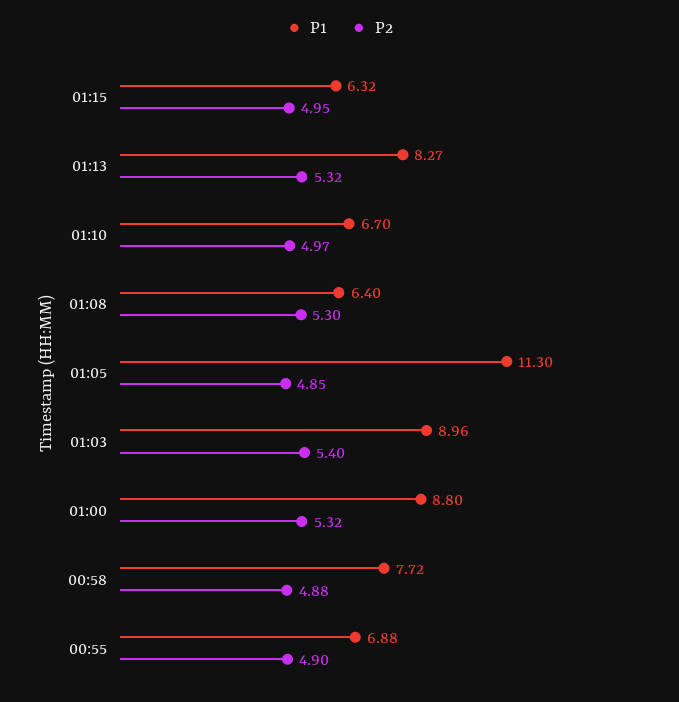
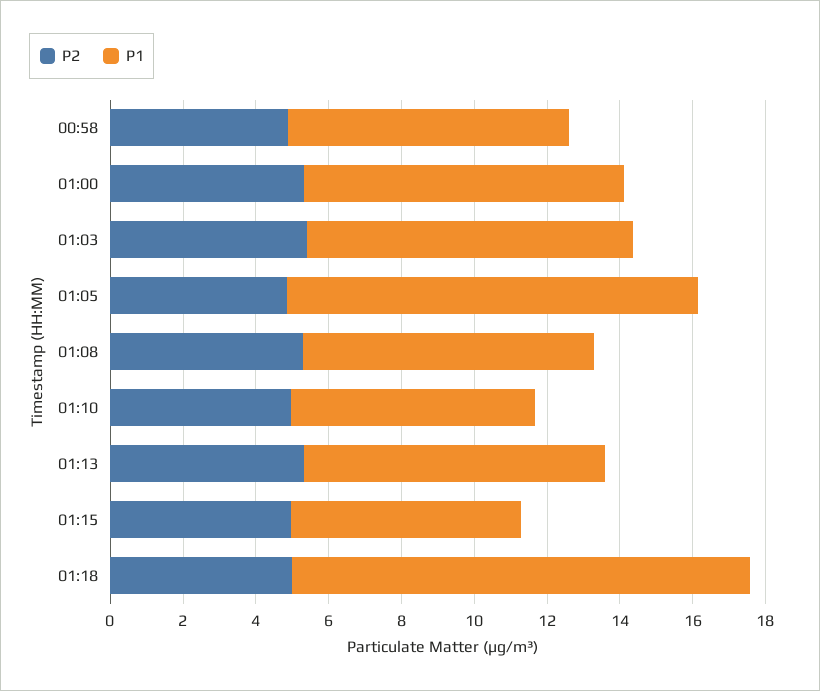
P1, 01:08: 6.4 -> 8
P1, 00:55: 6.88 -> none
P2, 00:55: 4.9 -> none
P2, 01:18: none -> 5
P1, 01:18: none -> 12.5

